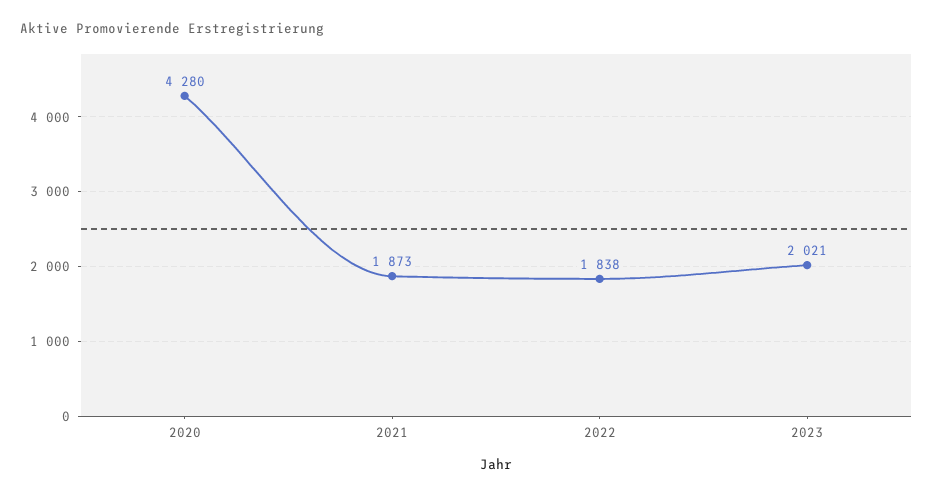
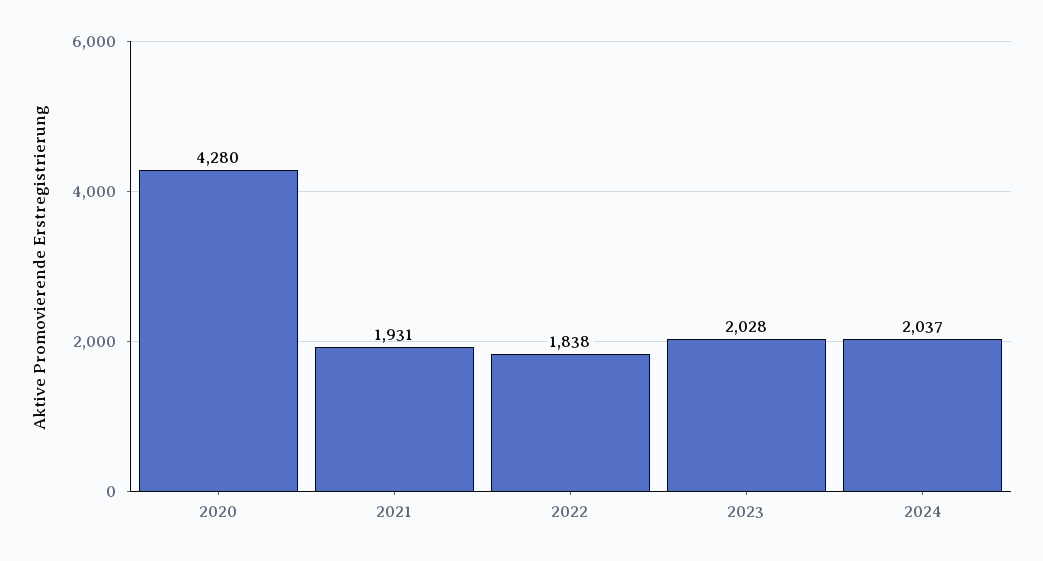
2021: 1873 -> 1931
2023: 2021 -> 2028
2024: none -> 2037

